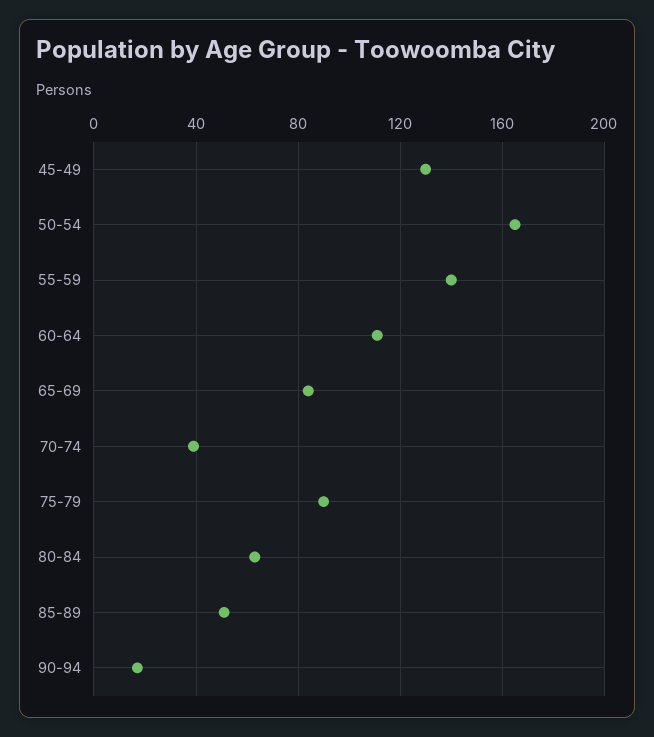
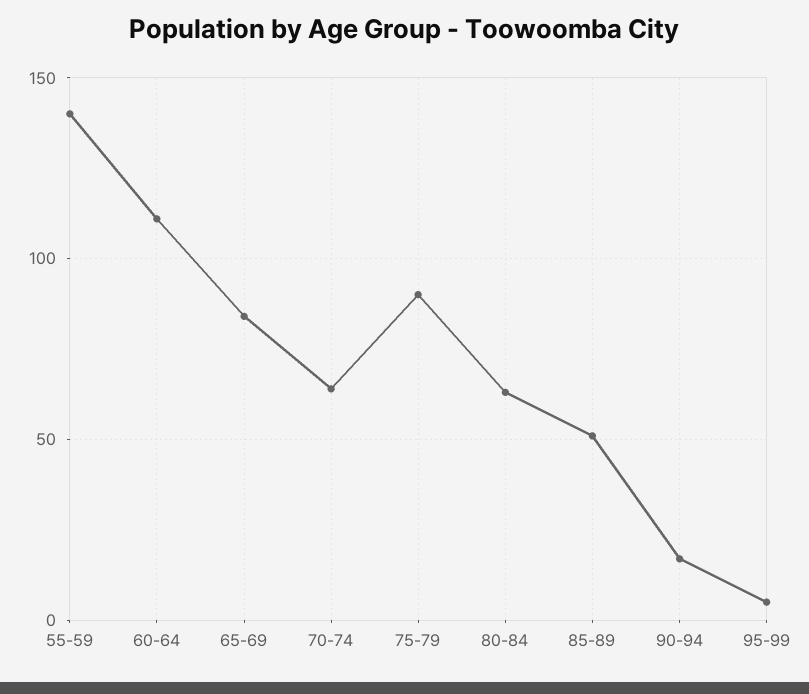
45-49: 130 -> none
50-54: 165 -> none
70-74: 40 -> 65
95-99: none -> 5

